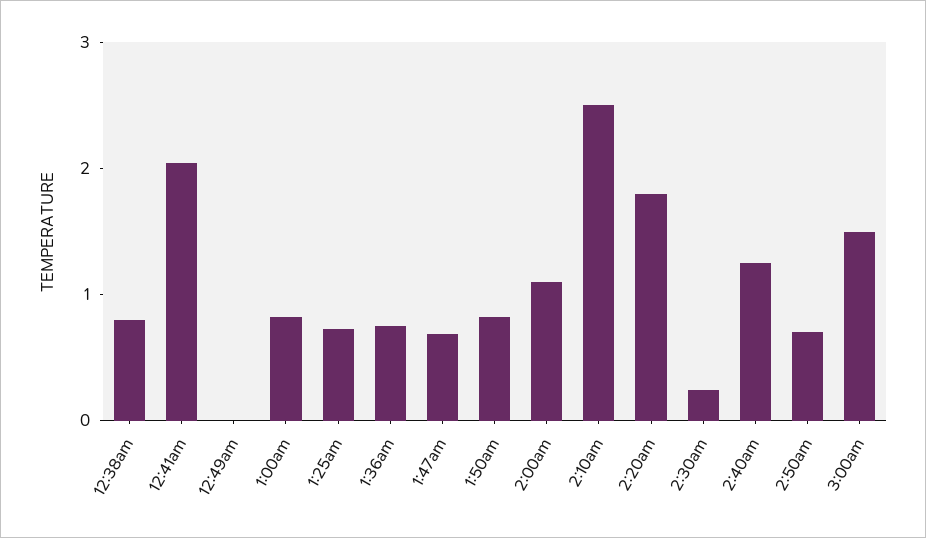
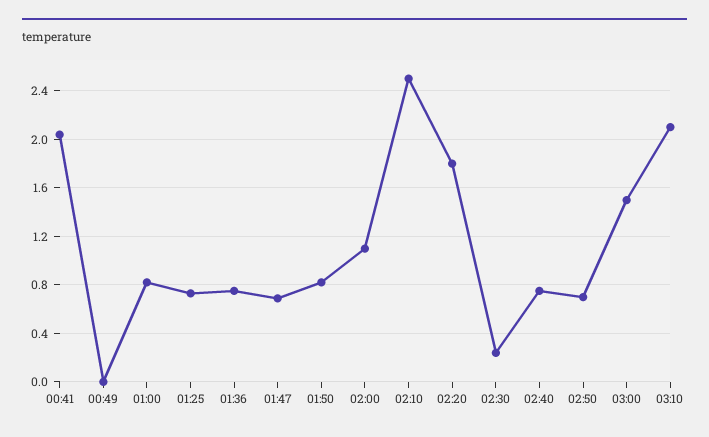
12:38am: 0.8 -> none
2:40am: 1.2 -> 0.75
03:10: none -> 2.1

